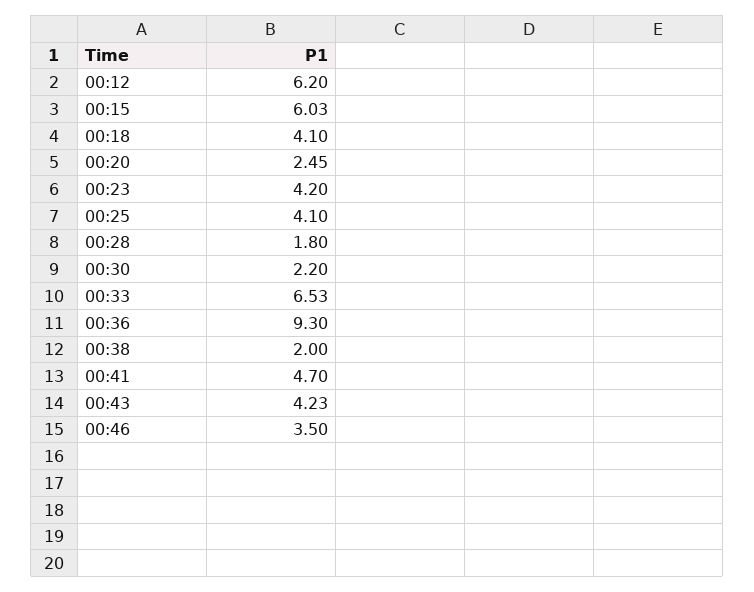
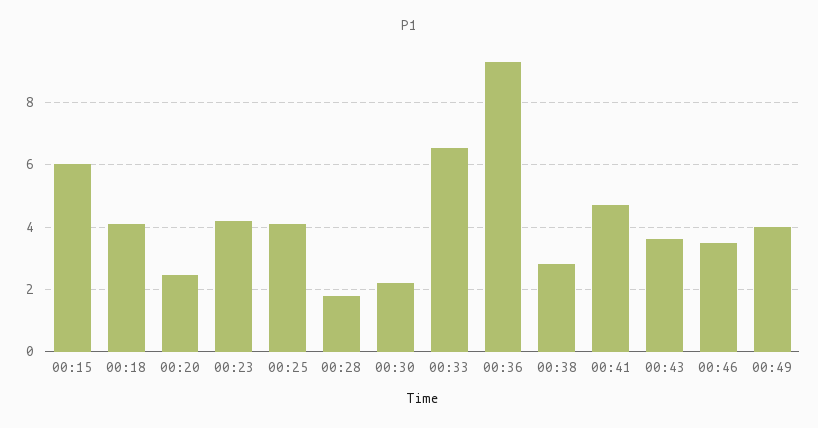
00:12: 6.2 -> none
00:38: 2 -> 2.8
00:43: 4.23 -> 3.6
00:49: none -> 4

